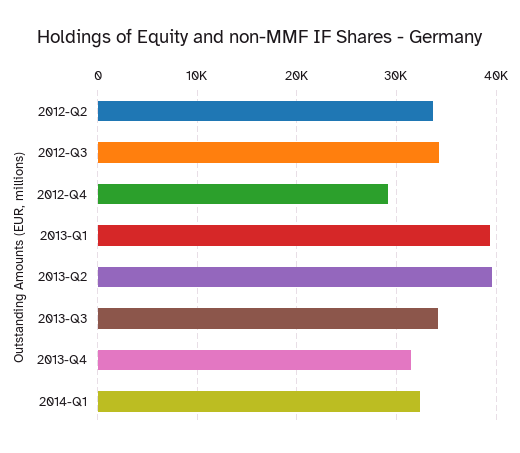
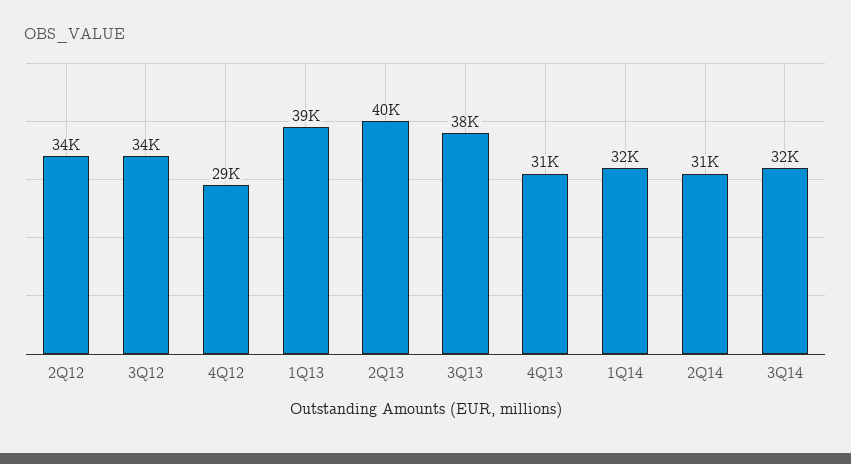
2013-Q3: 34000 -> 38000
2Q14: none -> 31000
3Q14: none -> 32000

